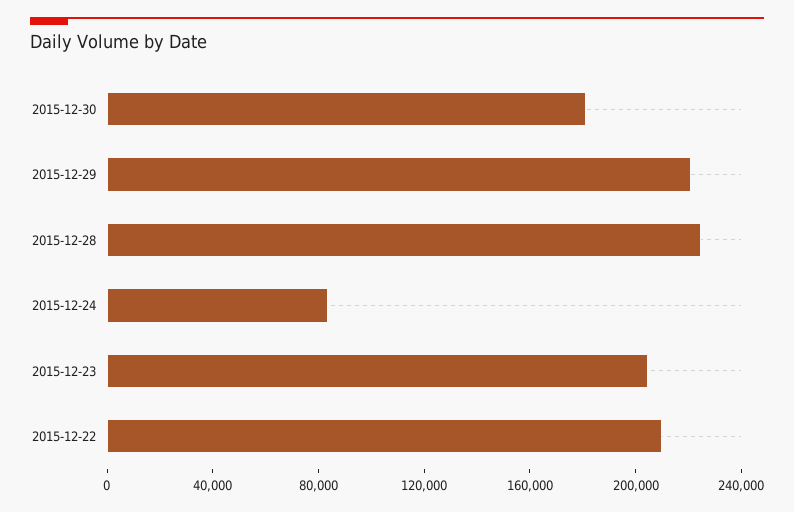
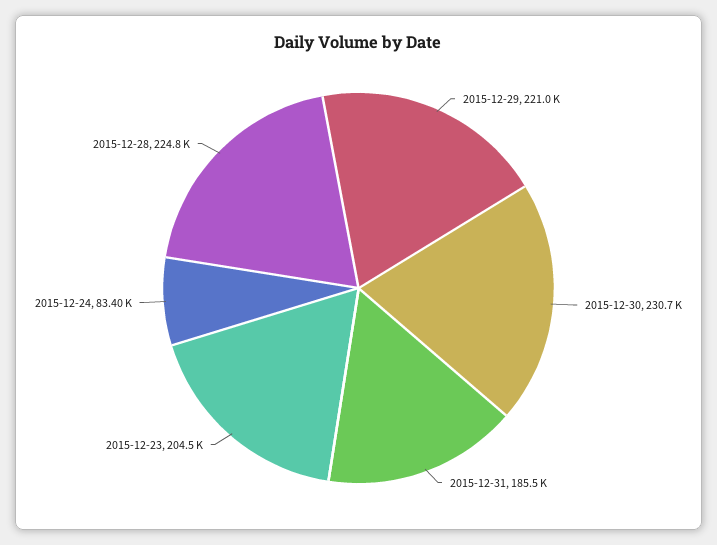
2015-12-30: 180000 -> 230700
2015-12-22: 210000 -> none
2015-12-31: none -> 185500

